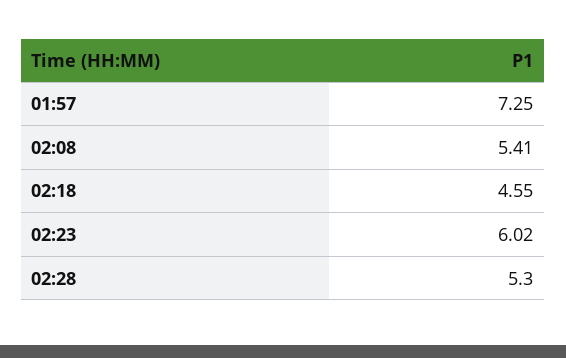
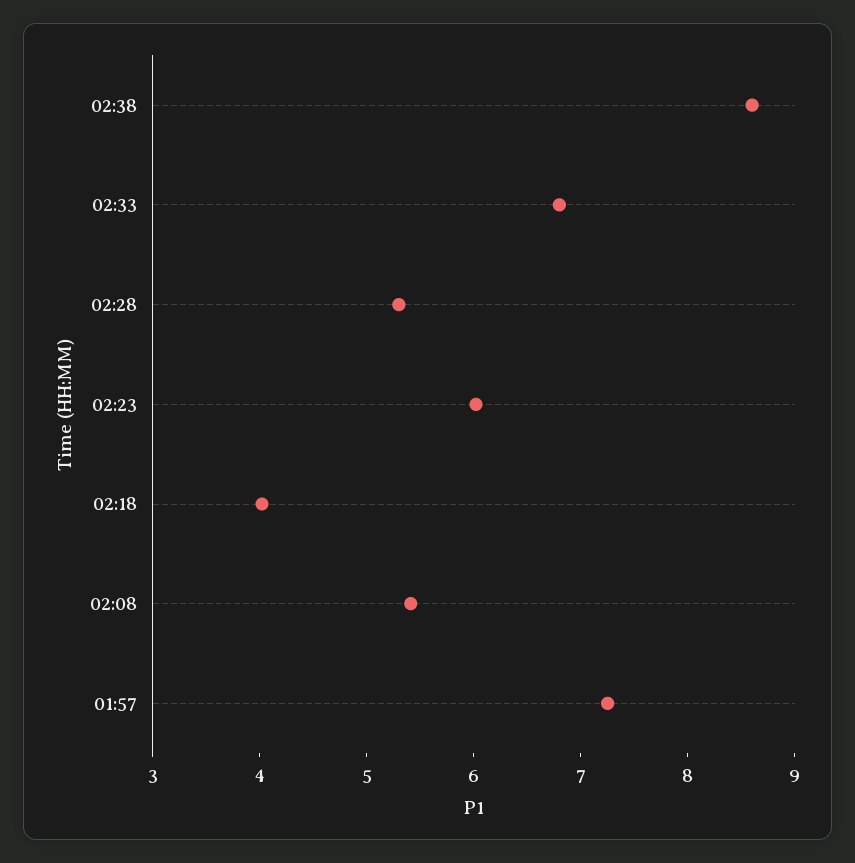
02:18: 4.55 -> 4
02:38: none -> 8.6
02:33: none -> 6.8

